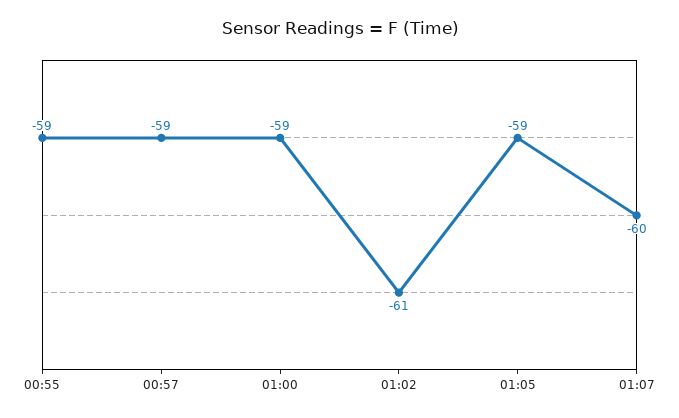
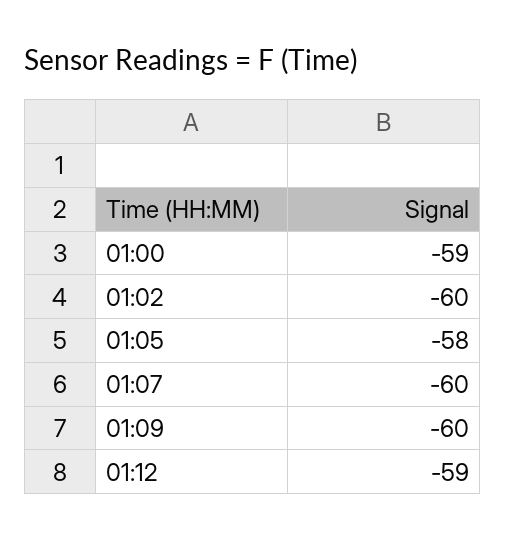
00:55: -59 -> none
00:57: -59 -> none
01:02: -61 -> -60
01:05: -59 -> -58
01:09: none -> -60
01:12: none -> -59

